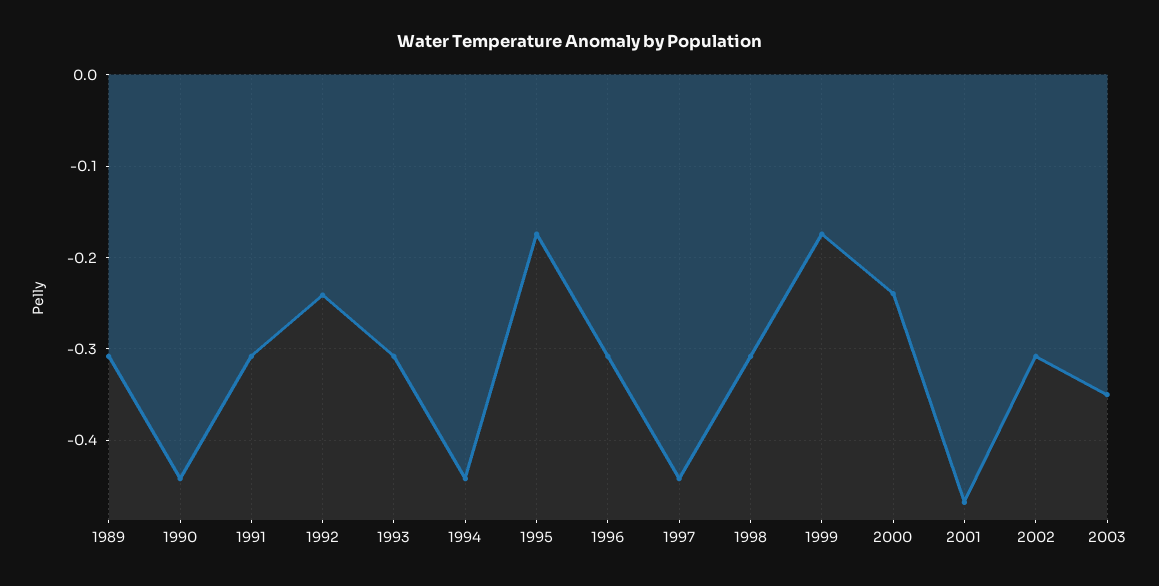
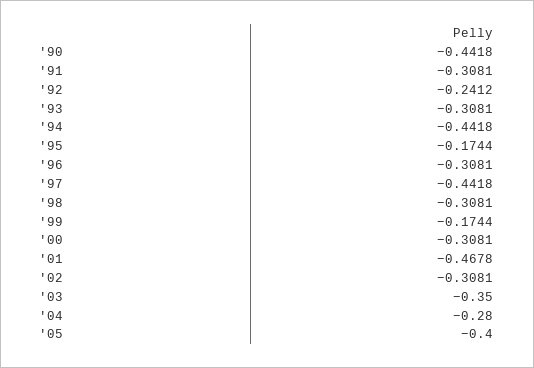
1989: -0.31 -> none
2000: -0.24 -> -0.3081
'04: none -> -0.28
'05: none -> -0.4

